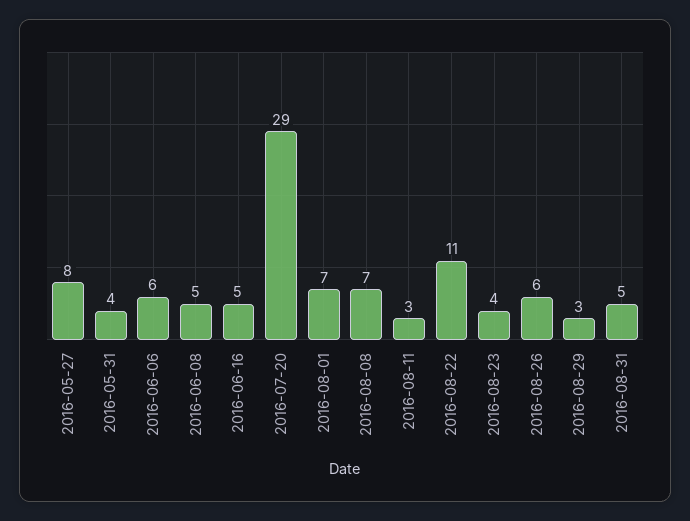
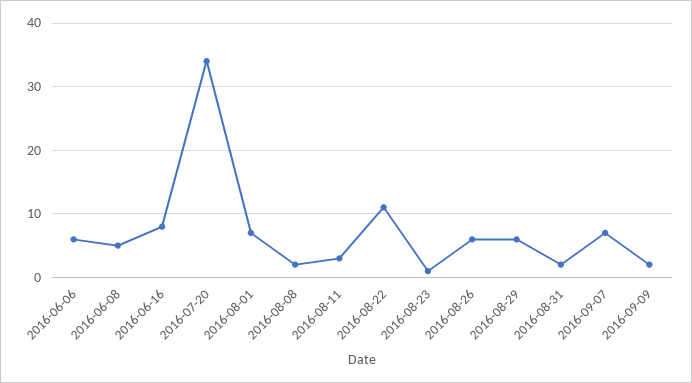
2016-05-27: 8 -> none
2016-05-31: 4 -> none
2016-06-16: 5 -> 8
2016-07-20: 29 -> 34
2016-08-08: 7 -> 2
2016-08-23: 4 -> 1
2016-08-29: 3 -> 6
2016-08-31: 5 -> 2
2016-09-07: none -> 7
2016-09-09: none -> 2

